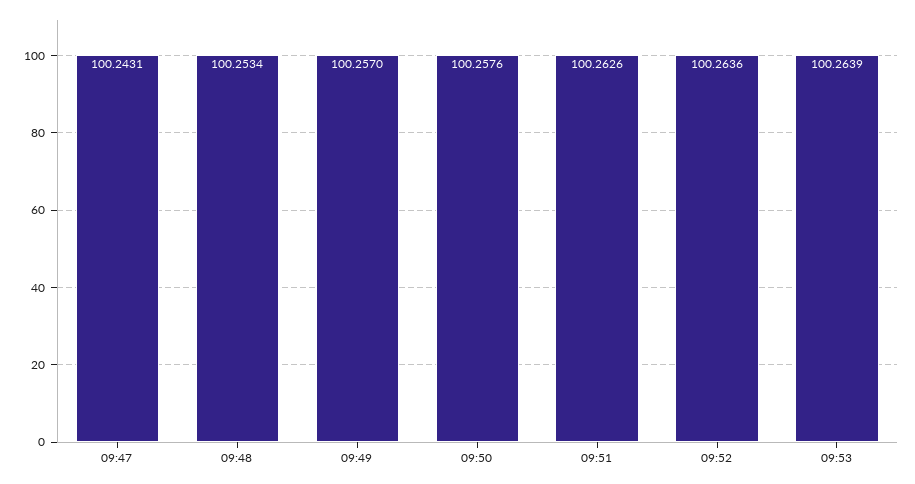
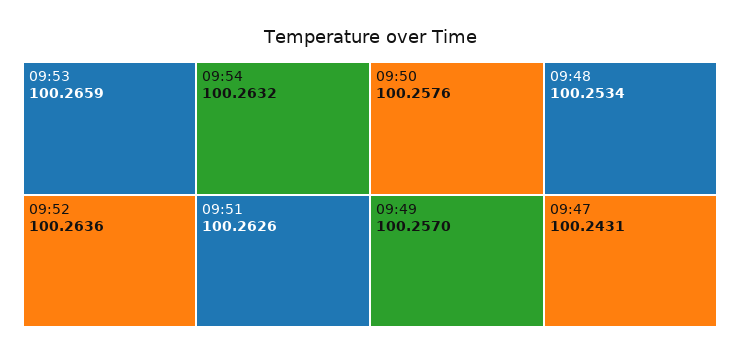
09:53: 100.2639 -> 100.2659
09:54: none -> 100.2632

